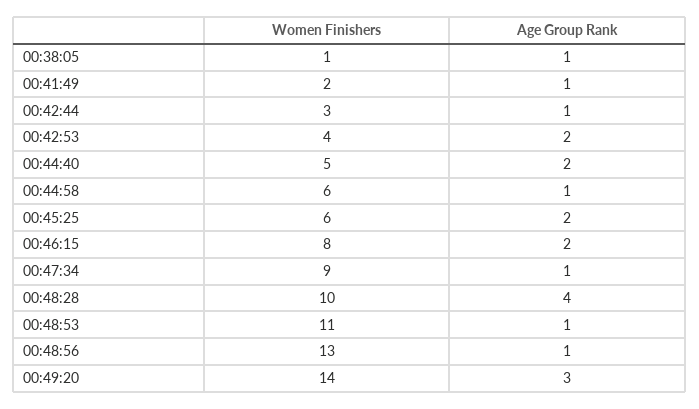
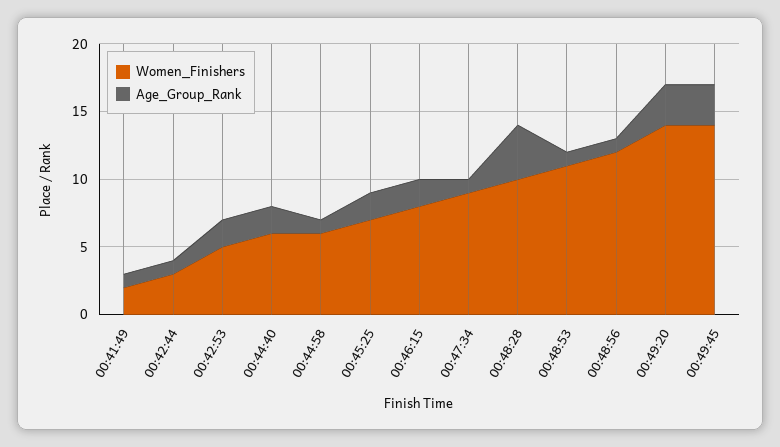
Women Finishers, 00:38:05: 1 -> none
Age Group Rank, 00:38:05: 1 -> none
Women Finishers, 00:42:53: 4 -> 5
Women Finishers, 00:44:40: 5 -> 6
Women Finishers, 00:45:25: 6 -> 7
Women Finishers, 00:48:56: 13 -> 12
Women Finishers, 00:49:45: none -> 14
Age Group Rank, 00:49:45: none -> 3

